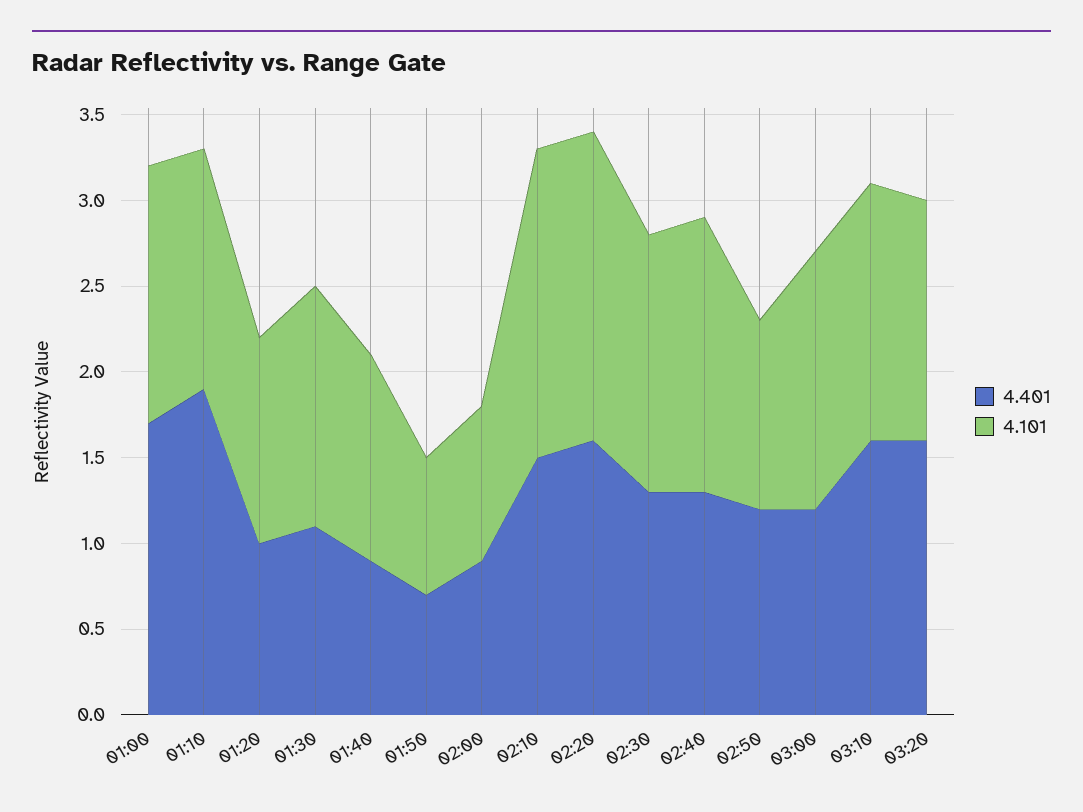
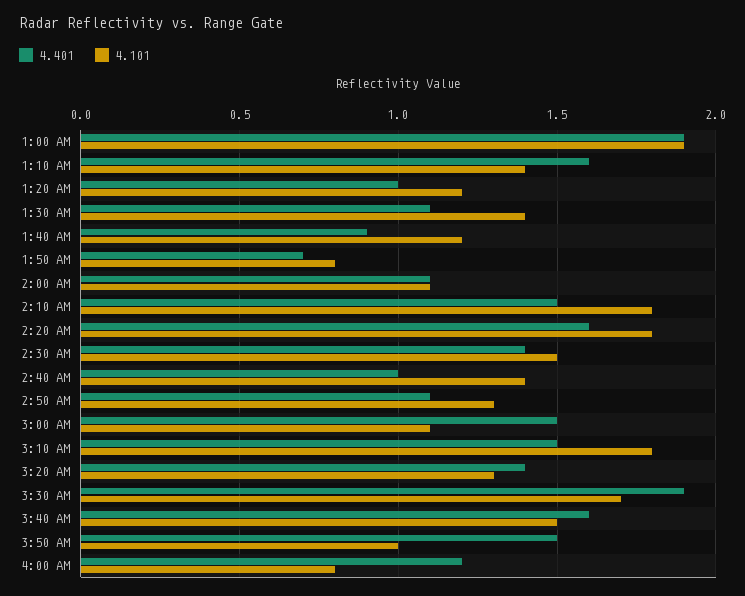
4.401, 01:00: 1.7 -> 1.9
4.101, 01:00: 1.5 -> 1.9
4.401, 01:10: 1.9 -> 1.6
4.401, 02:00: 0.9 -> 1.1
4.101, 02:00: 0.9 -> 1.1
4.401, 02:30: 1.3 -> 1.4
4.401, 02:40: 1.3 -> 1
4.101, 02:40: 1.6 -> 1.4
4.401, 02:50: 1.2 -> 1.1
4.101, 02:50: 1.1 -> 1.3
4.401, 03:00: 1.2 -> 1.5
4.101, 03:00: 1.5 -> 1.1
4.401, 03:10: 1.6 -> 1.5
4.101, 03:10: 1.5 -> 1.8
4.401, 03:20: 1.6 -> 1.4
4.101, 03:20: 1.4 -> 1.3
4.401, 3:30 AM: none -> 1.9
4.101, 3:30 AM: none -> 1.7
4.401, 3:40 AM: none -> 1.6
4.101, 3:40 AM: none -> 1.5
4.401, 3:50 AM: none -> 1.5
4.101, 3:50 AM: none -> 1
4.401, 4:00 AM: none -> 1.2
4.101, 4:00 AM: none -> 0.8

